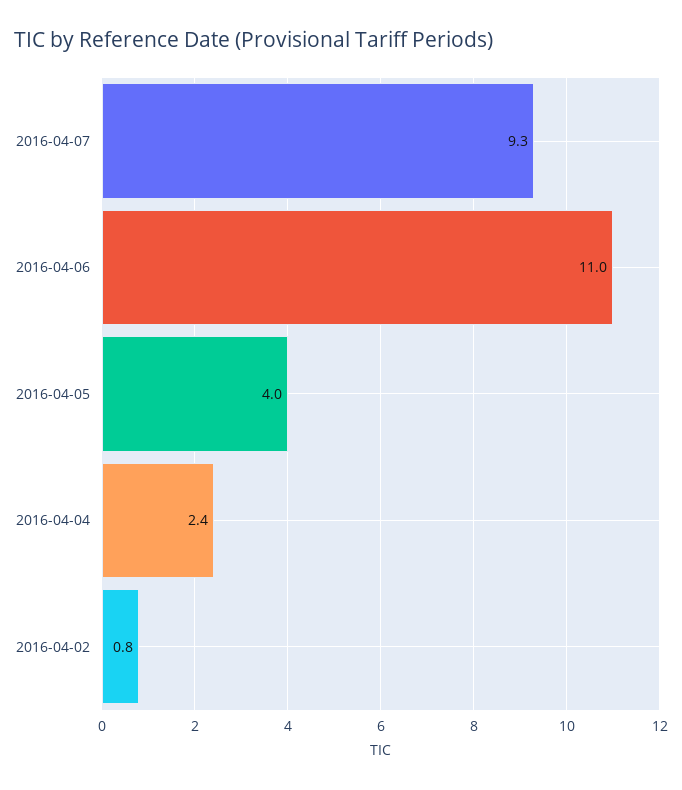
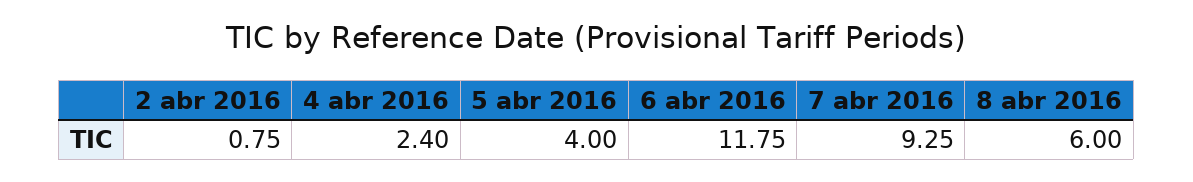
2016-04-06: 11 -> 11.75
8 abr 2016: none -> 6

